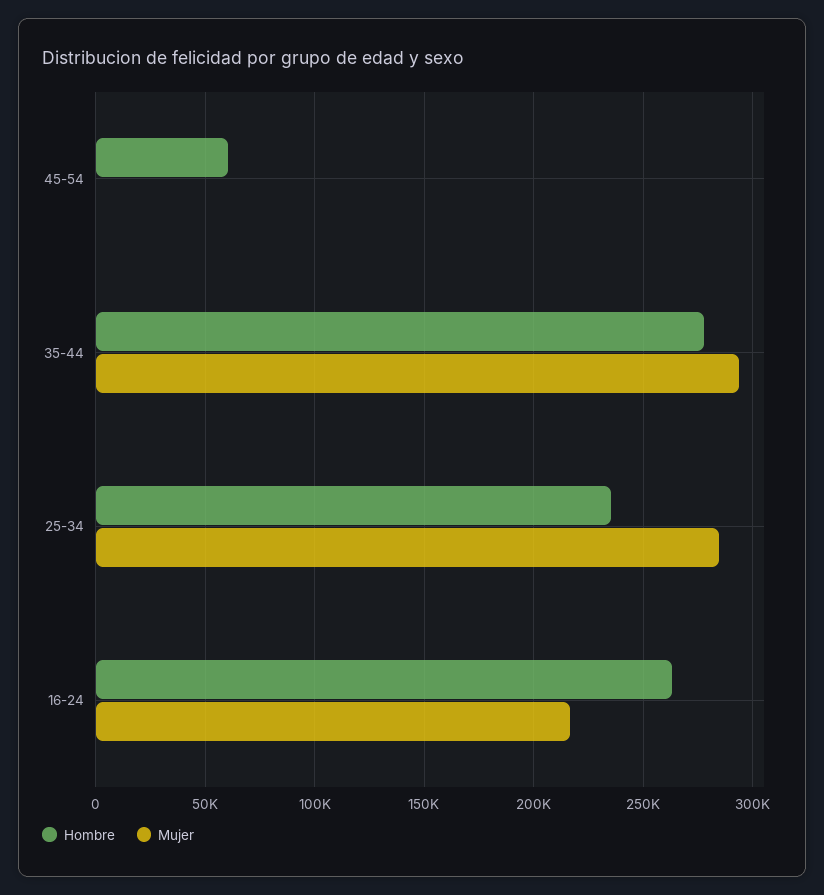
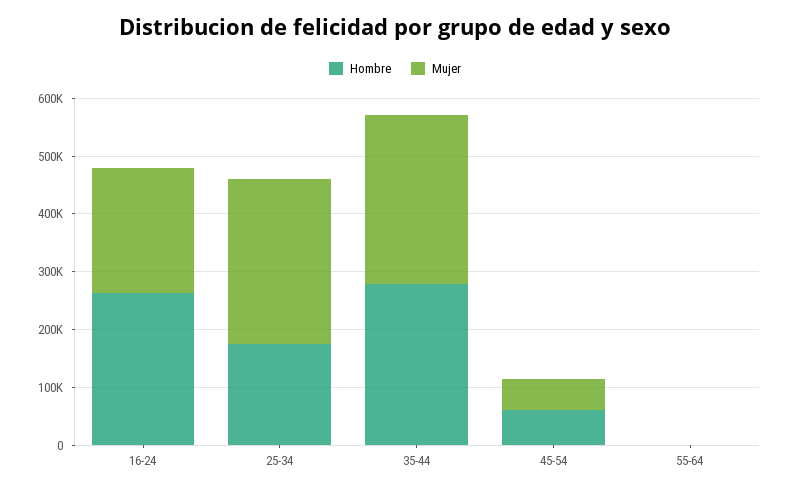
Mujer, 45-54: 0 -> 60000
Hombre, 25-34: 235000 -> 180000
Hombre, 55-64: none -> 0
Mujer, 55-64: none -> 0

